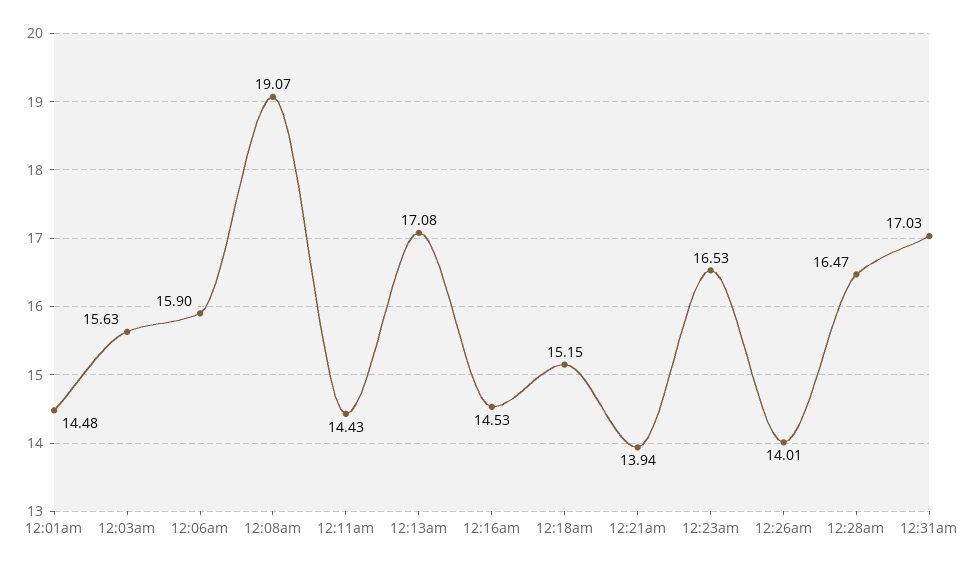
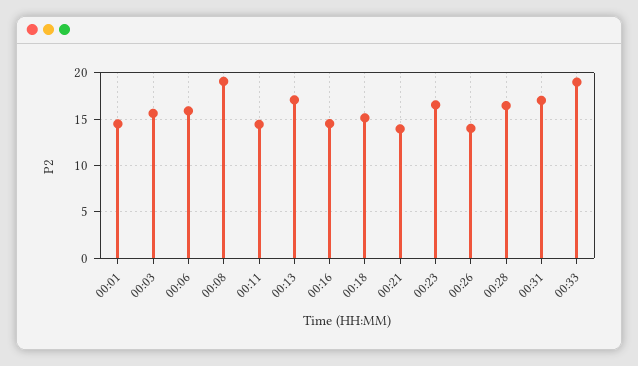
00:33: none -> 19

